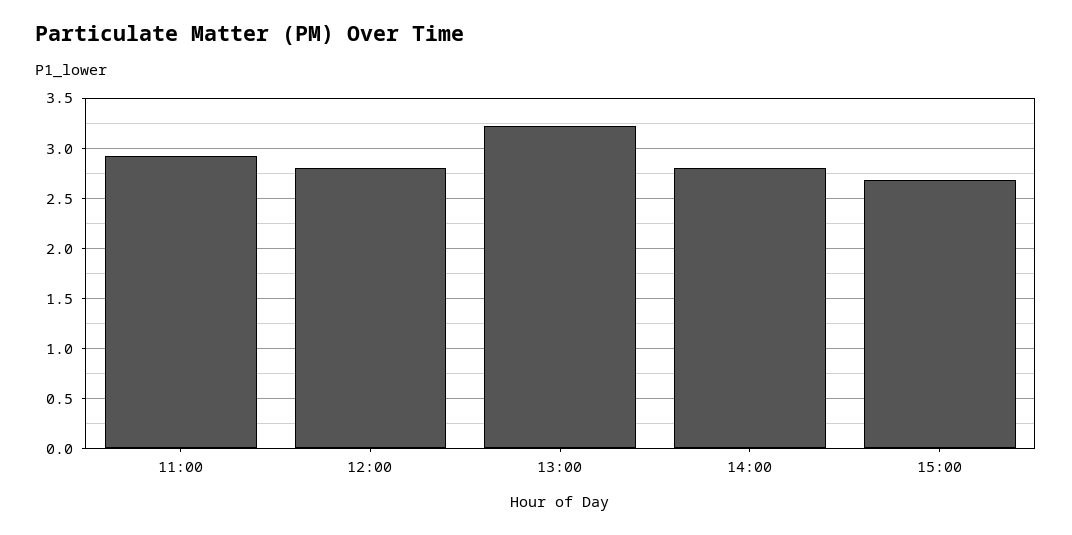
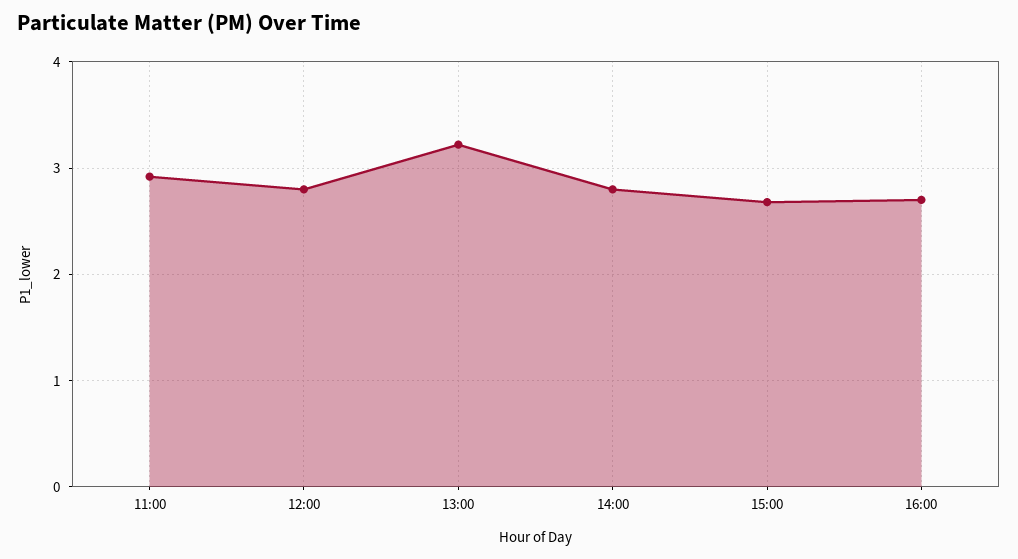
16:00: none -> 2.7

